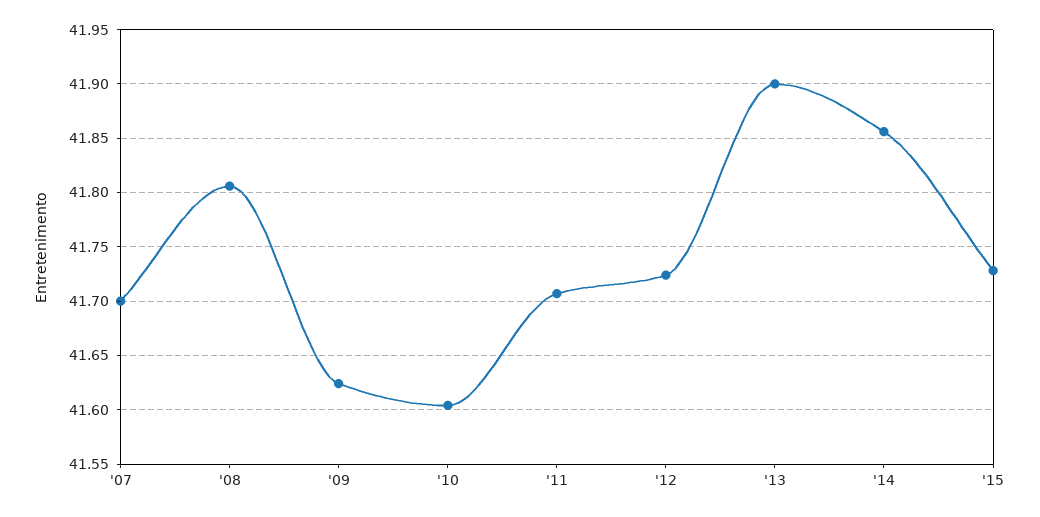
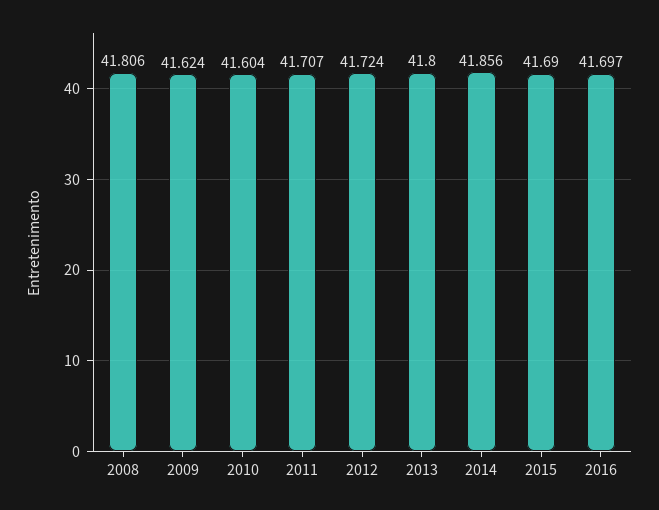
'07: 41.7 -> none
'13: 41.9 -> 41.8
'15: 41.73 -> 41.69
2016: none -> 41.697

